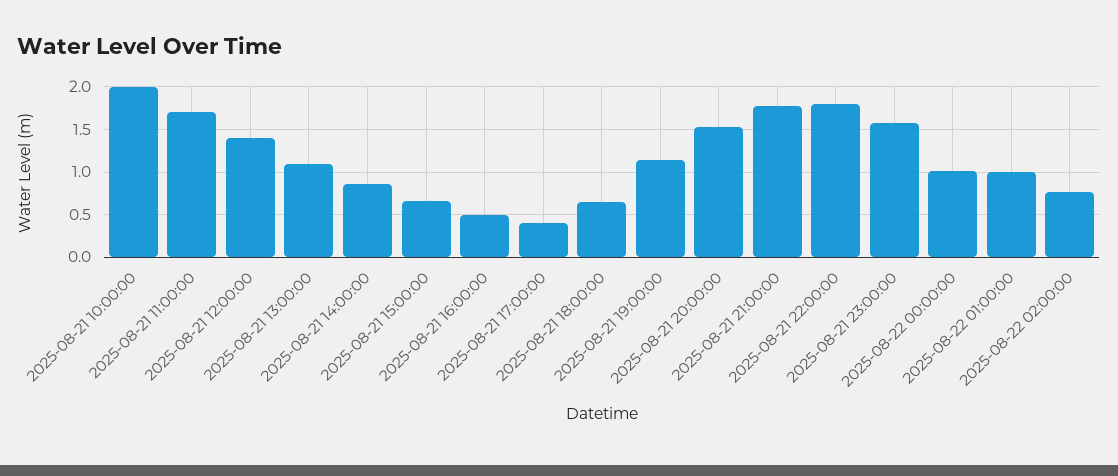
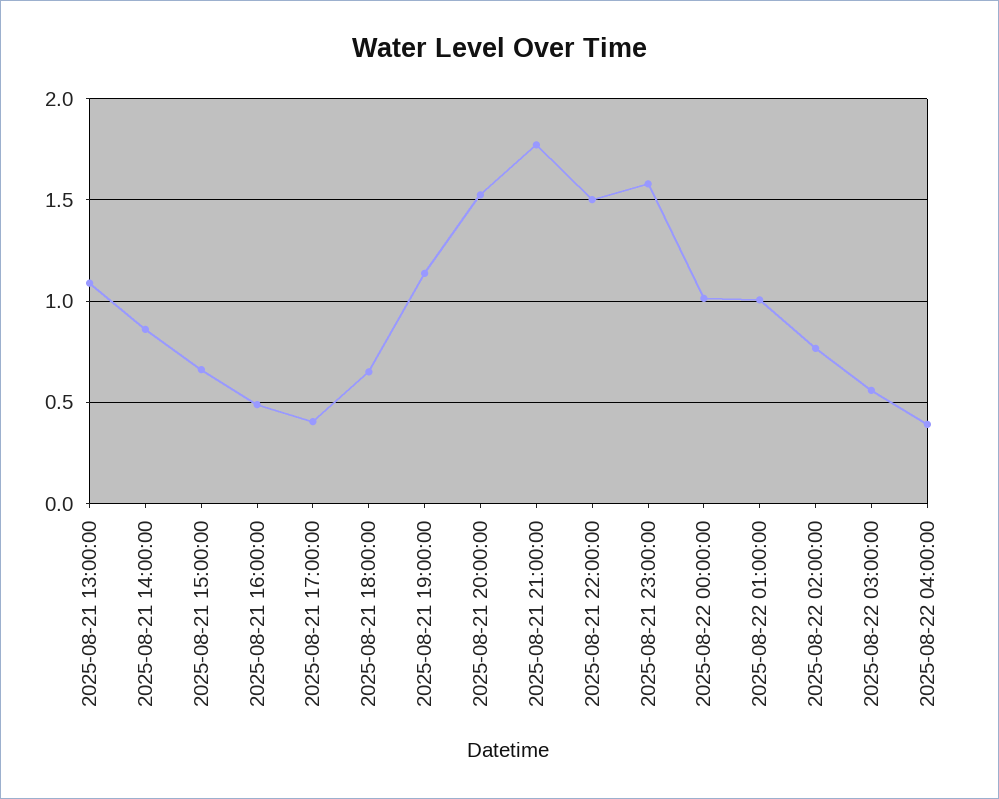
2025-08-21 10:00:00: 2 -> none
2025-08-21 11:00:00: 1.7 -> none
2025-08-21 12:00:00: 1.4 -> none
2025-08-21 22:00:00: 1.8 -> 1.5
2025-08-22 03:00:00: none -> 0.55
2025-08-22 04:00:00: none -> 0.4

